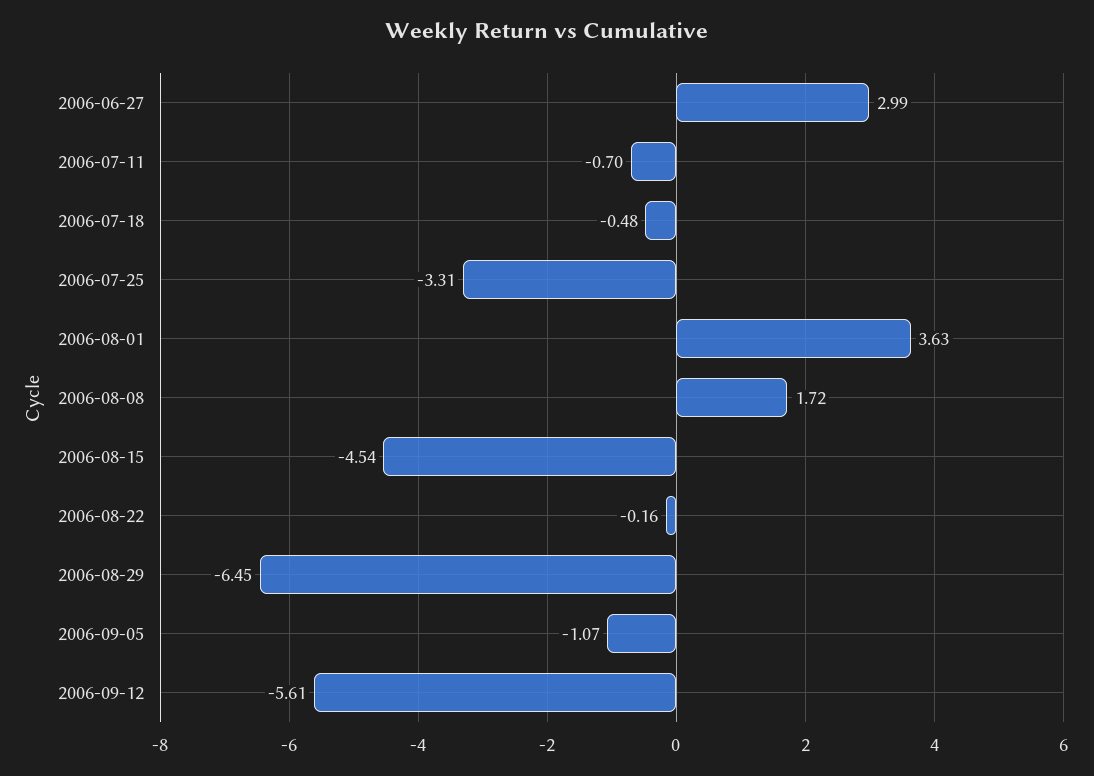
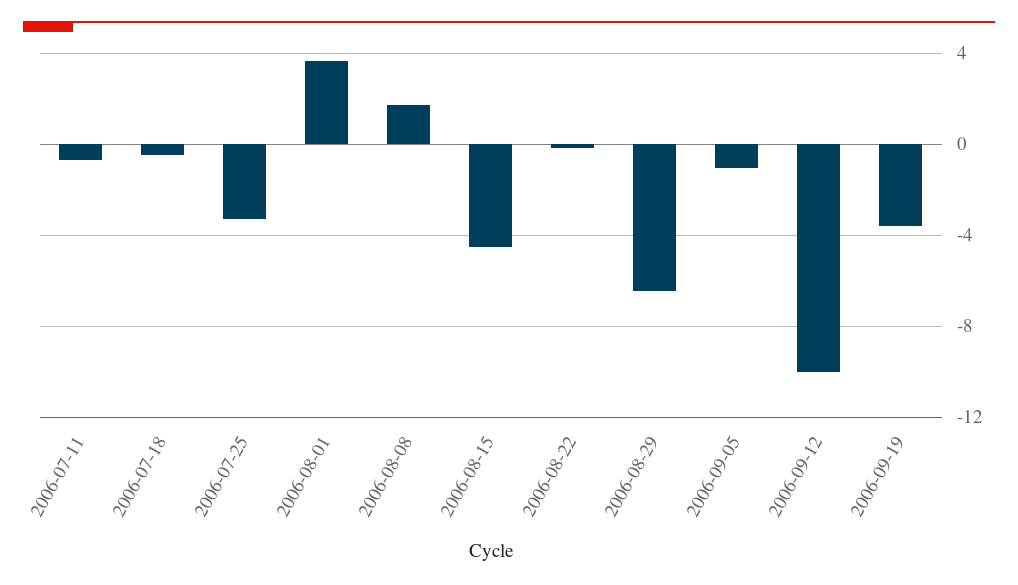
2006-06-27: 2.99 -> none
2006-09-12: -5.61 -> -10
2006-09-19: none -> -3.5

